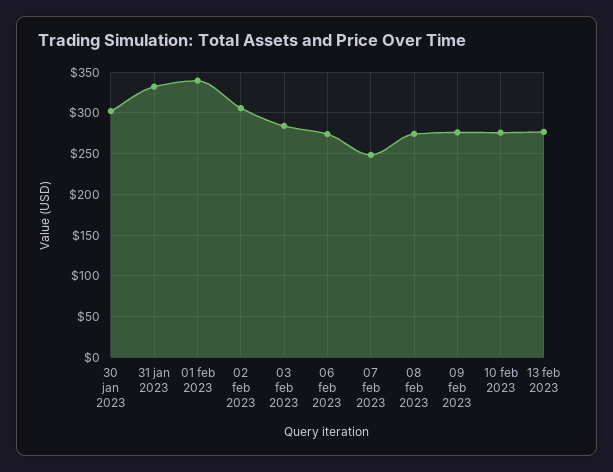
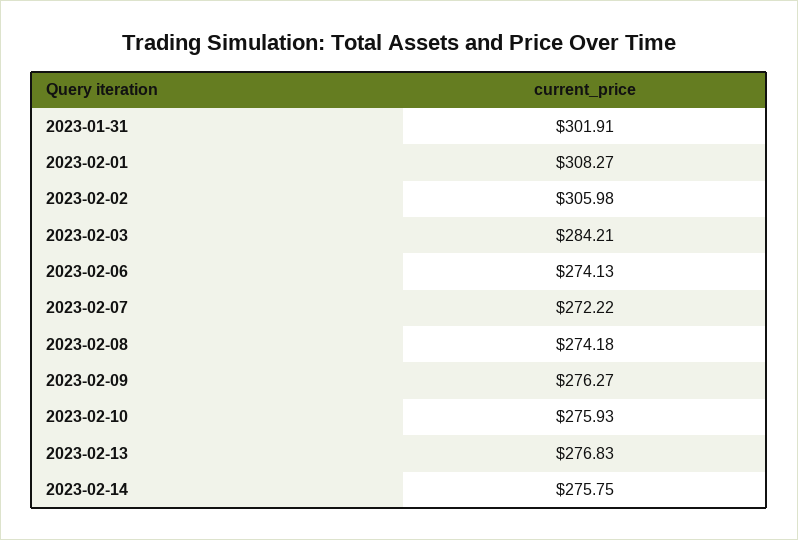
30 jan 2023: 300 -> none
31 jan 2023: 330 -> 301.91
01 feb 2023: 340 -> 308.27
07 feb 2023: 250 -> 272.22
2023-02-14: none -> 275.75

